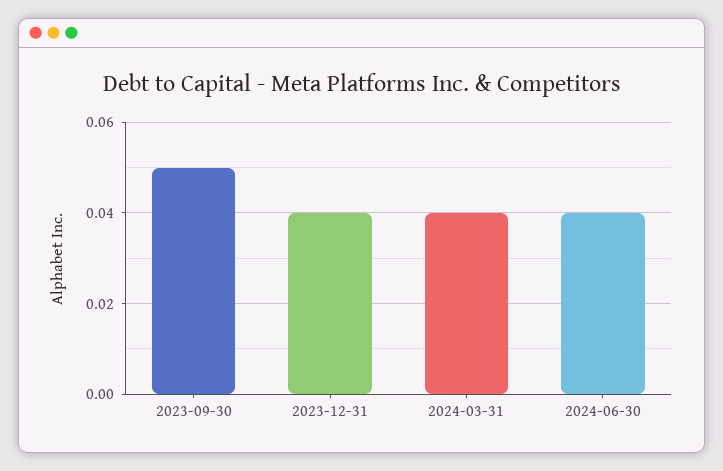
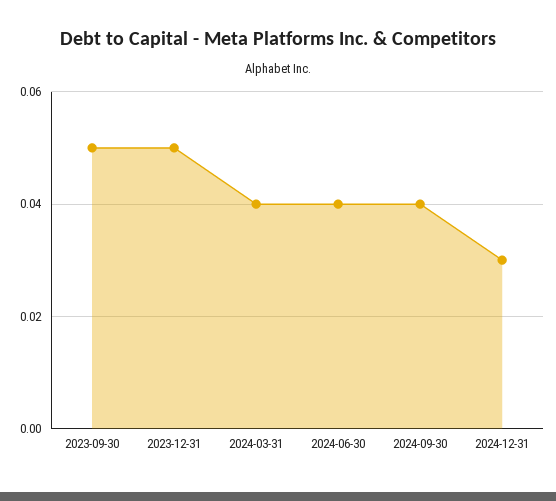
2023-12-31: 0.04 -> 0.05
2024-09-30: none -> 0.04
2024-12-31: none -> 0.03

